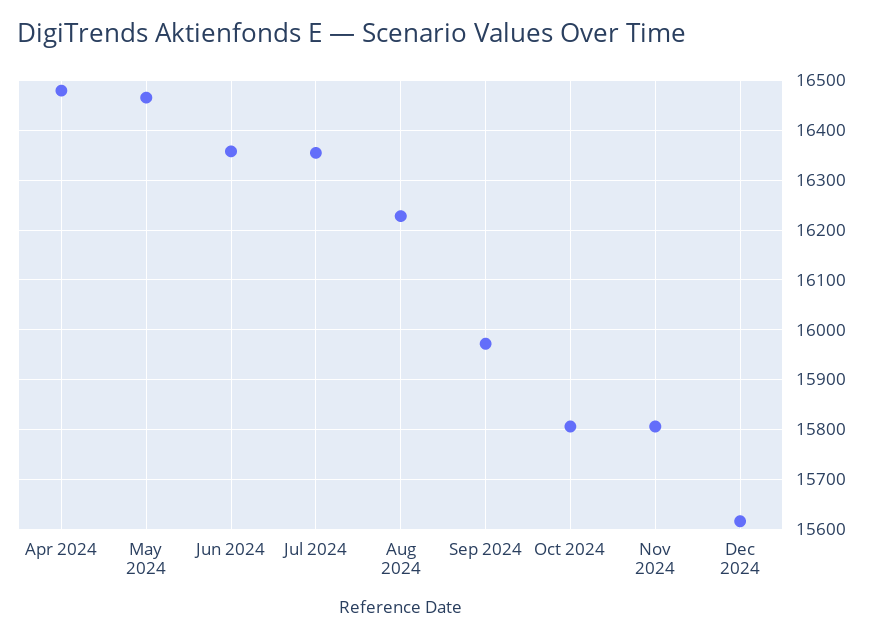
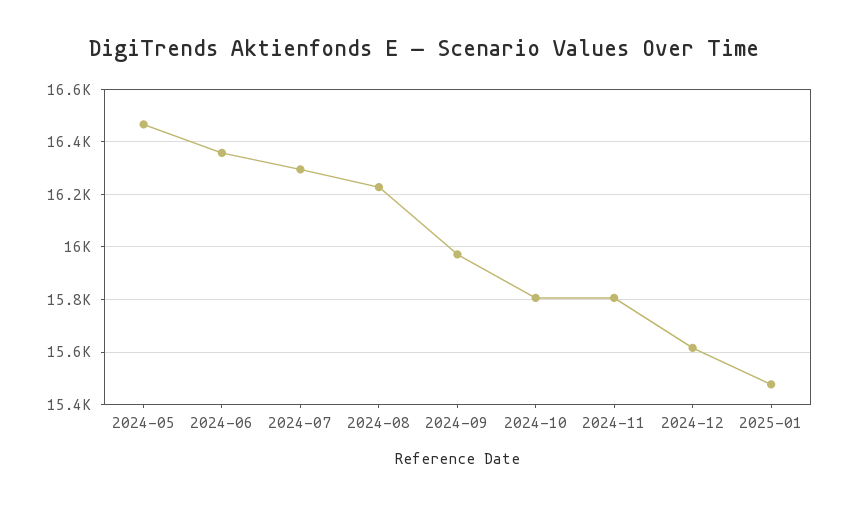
Apr 2024: 16480 -> none
Jul 2024: 16360 -> 16300
2025-01: none -> 15475

